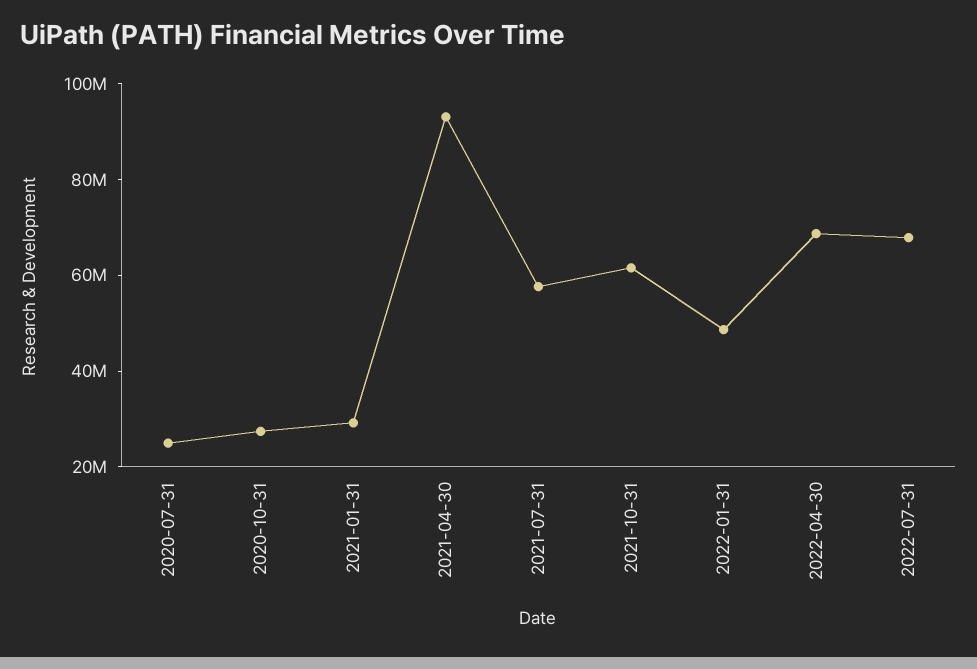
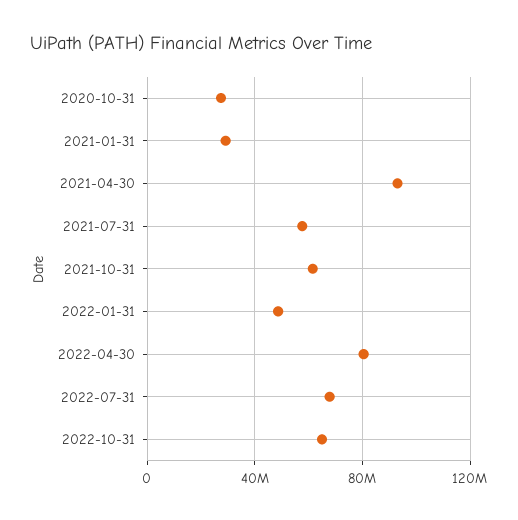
2020-07-31: 25000000 -> none
2022-04-30: 70000000 -> 80000000
2022-10-31: none -> 65000000

